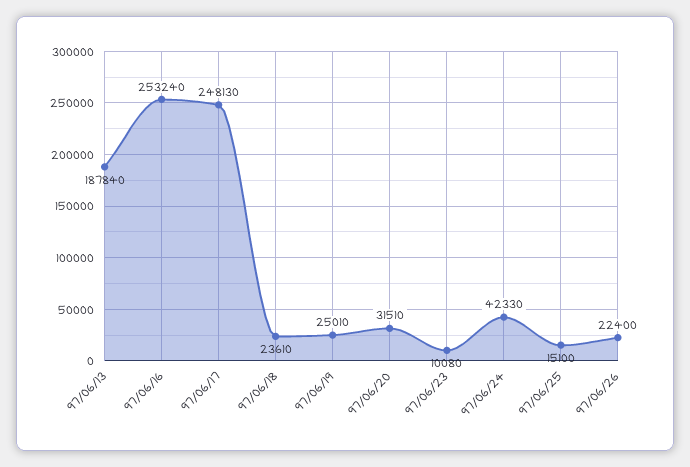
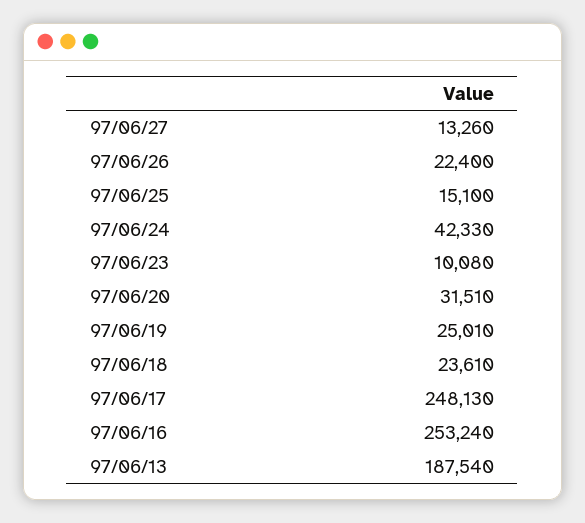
97/06/13: 187840 -> 187540
97/06/27: none -> 13260

